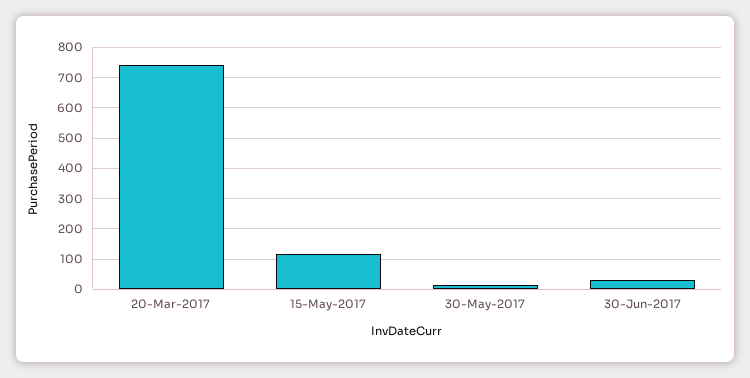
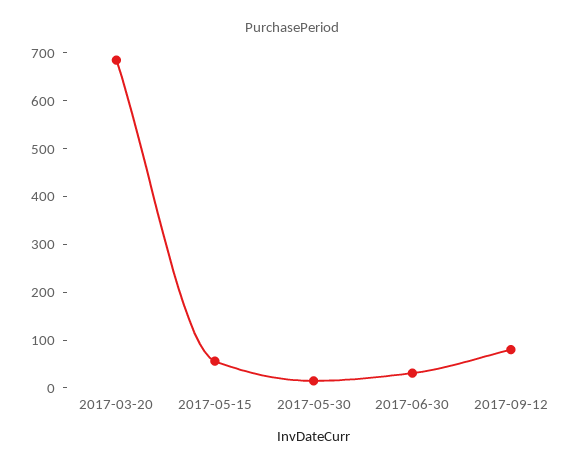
20-Mar-2017: 740 -> 680
15-May-2017: 120 -> 60
2017-09-12: none -> 80

